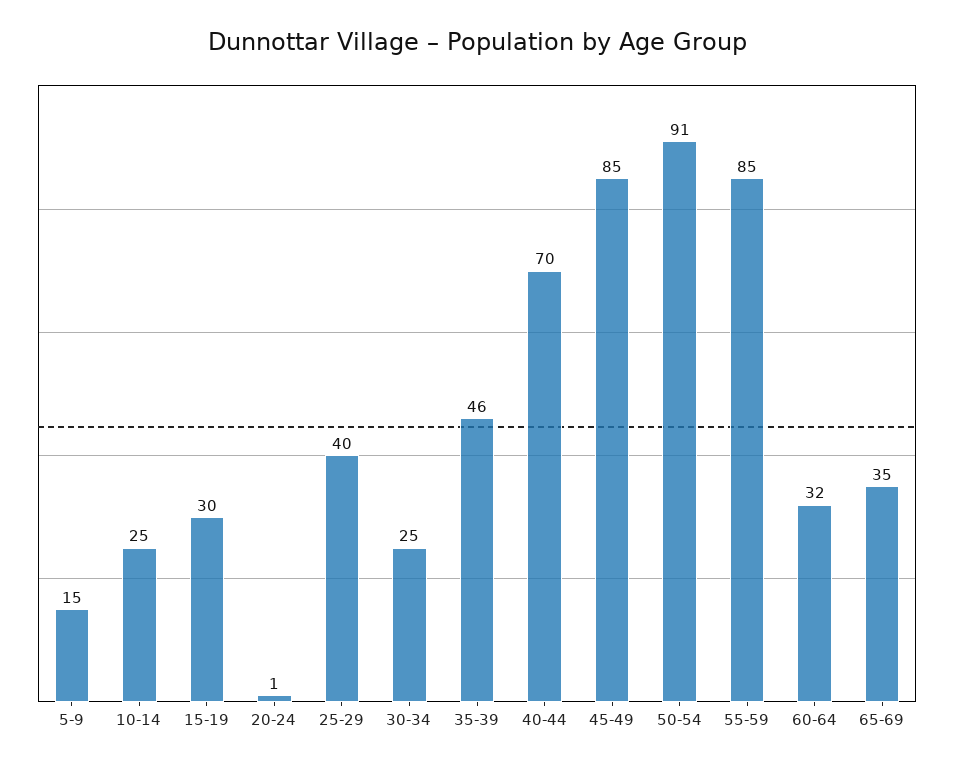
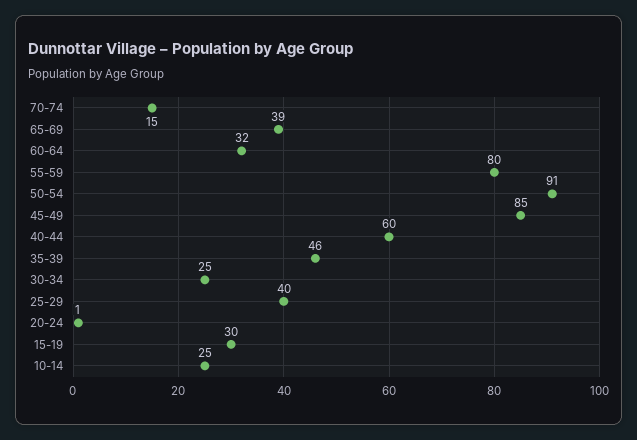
5-9: 15 -> none
40-44: 70 -> 60
55-59: 85 -> 80
65-69: 35 -> 39
70-74: none -> 15

